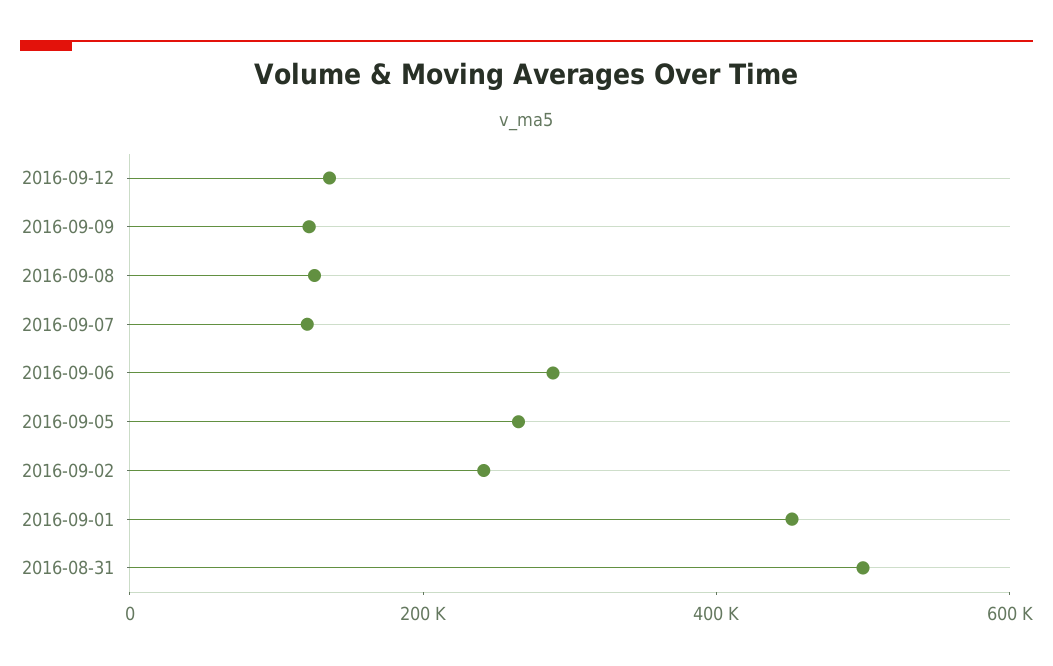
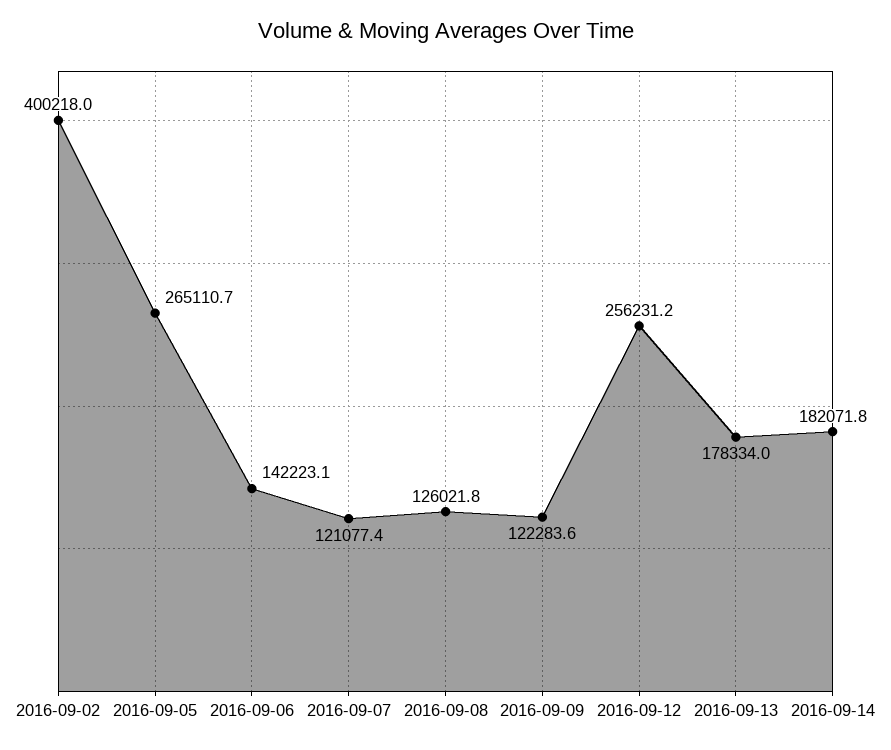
2016-09-12: 150000 -> 256231.2
2016-09-06: 300000 -> 142223.1
2016-09-02: 250000 -> 400218
2016-09-01: 450000 -> none
2016-08-31: 500000 -> none
2016-09-13: none -> 178334
2016-09-14: none -> 182071.8

